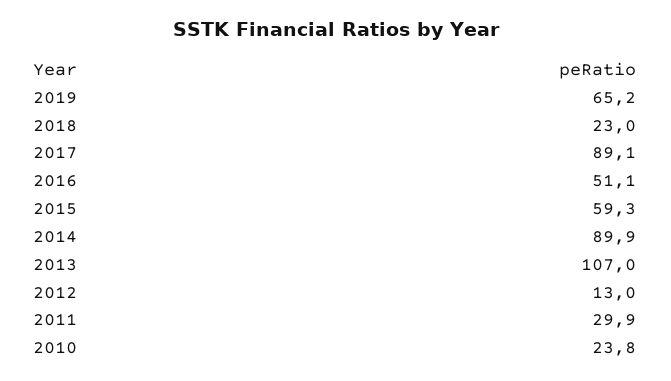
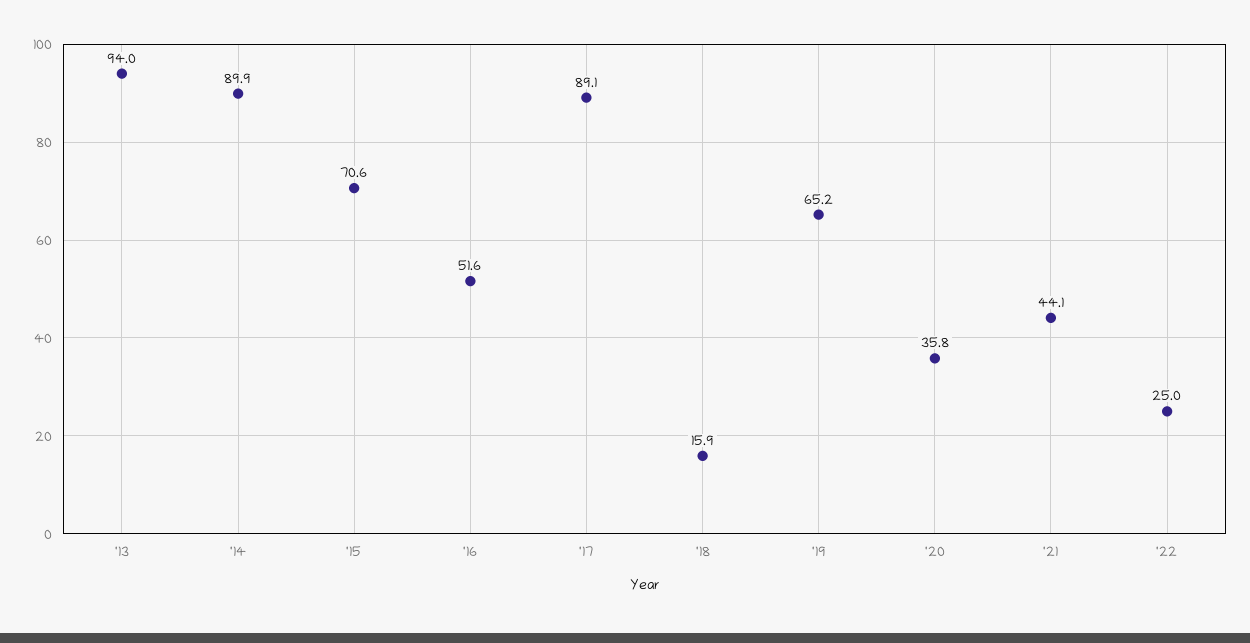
2018: 23 -> 15.9
2016: 51.1 -> 51.6
2015: 59.3 -> 70.6
2013: 107 -> 94
2012: 13 -> none
2011: 29.9 -> none
2010: 23.8 -> none
'20: none -> 35.8
'21: none -> 44.1
'22: none -> 25

